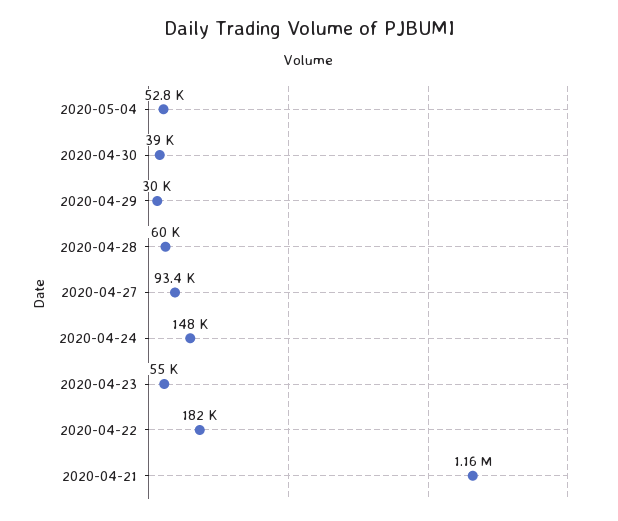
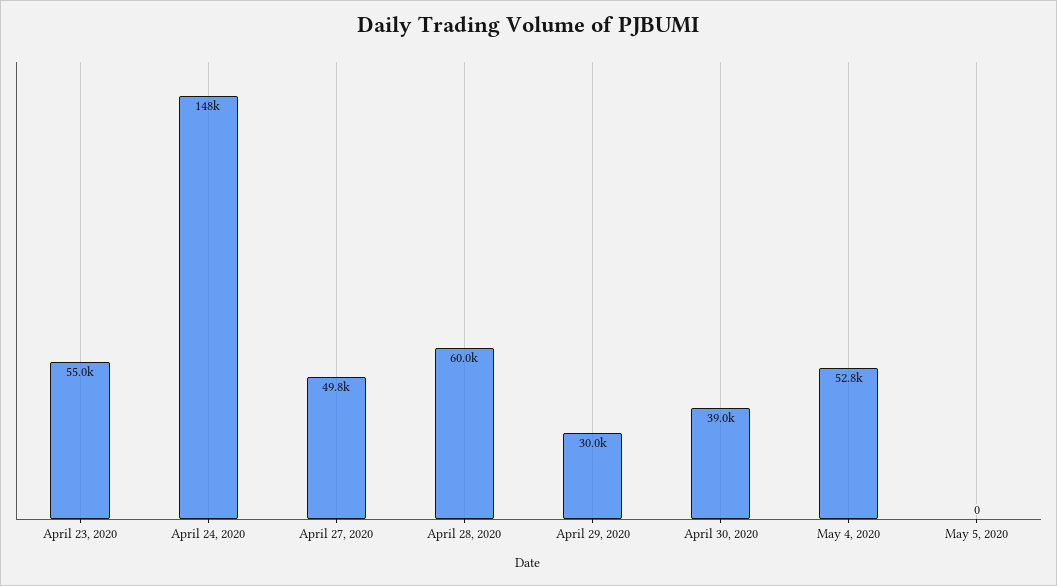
2020-04-27: 93400 -> 49800
2020-04-22: 182000 -> none
2020-04-21: 1160000 -> none
May 5, 2020: none -> 0

